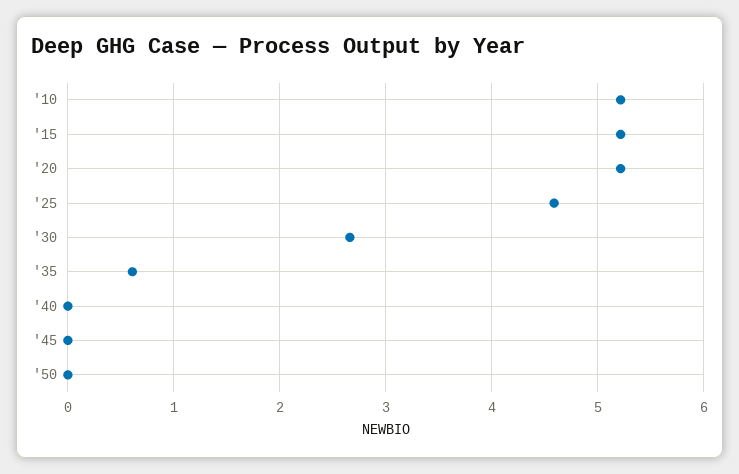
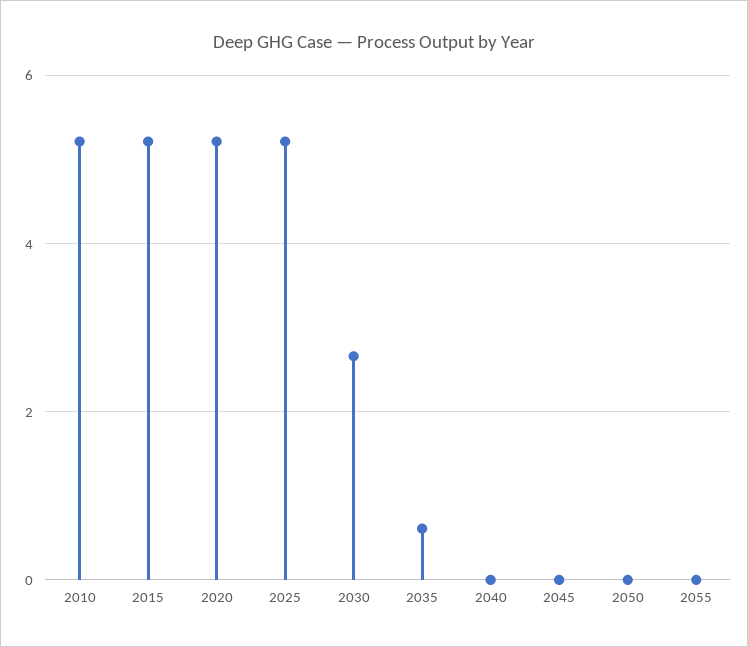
'25: 4.6 -> 5.2
2055: none -> 0

